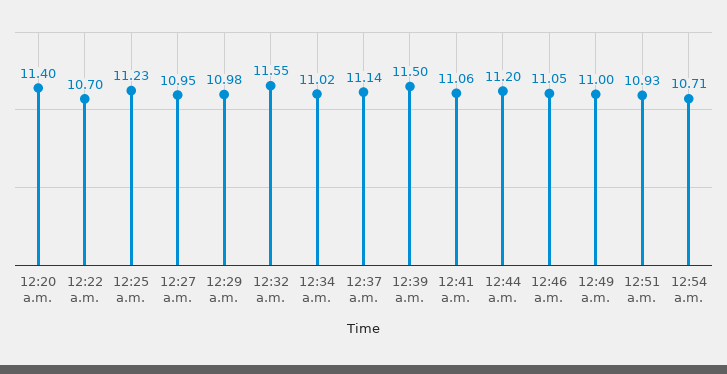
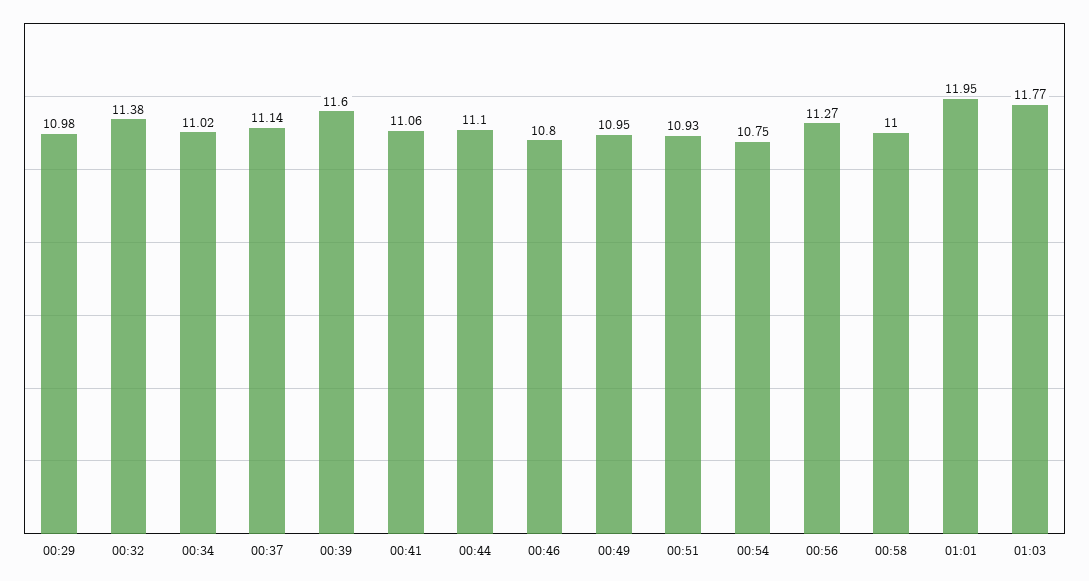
12:20 a.m.: 11.4 -> none
12:22 a.m.: 10.7 -> none
12:25 a.m.: 11.23 -> none
12:27 a.m.: 10.95 -> none
12:32 a.m.: 11.55 -> 11.38
12:39 a.m.: 11.5 -> 11.6
12:44 a.m.: 11.2 -> 11.1
12:46 a.m.: 11.05 -> 10.8
12:49 a.m.: 11 -> 10.95
12:54 a.m.: 10.71 -> 10.75
00:56: none -> 11.27
00:58: none -> 11
01:01: none -> 11.95
01:03: none -> 11.77

